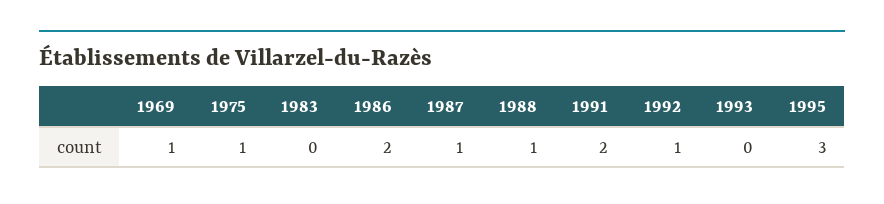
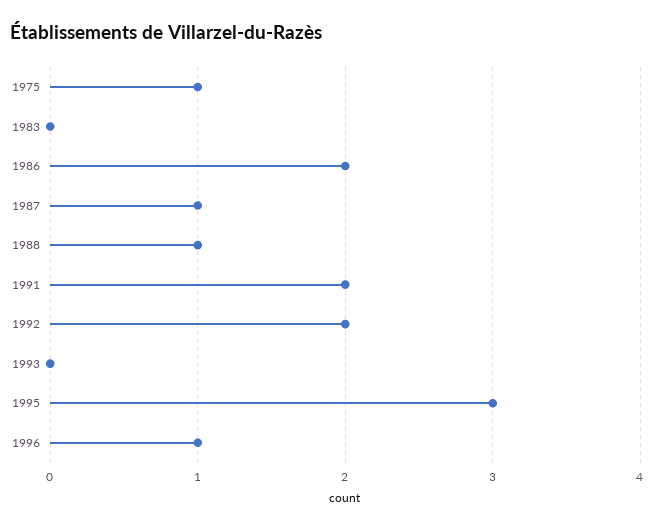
1969: 1 -> none
1992: 1 -> 2
1996: none -> 1

